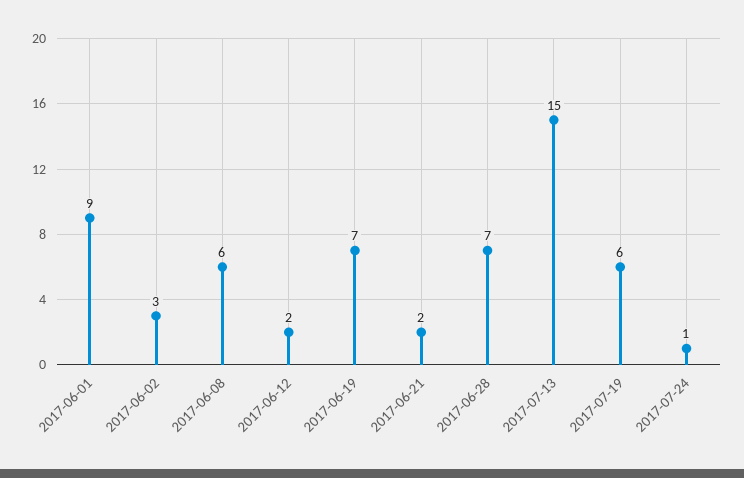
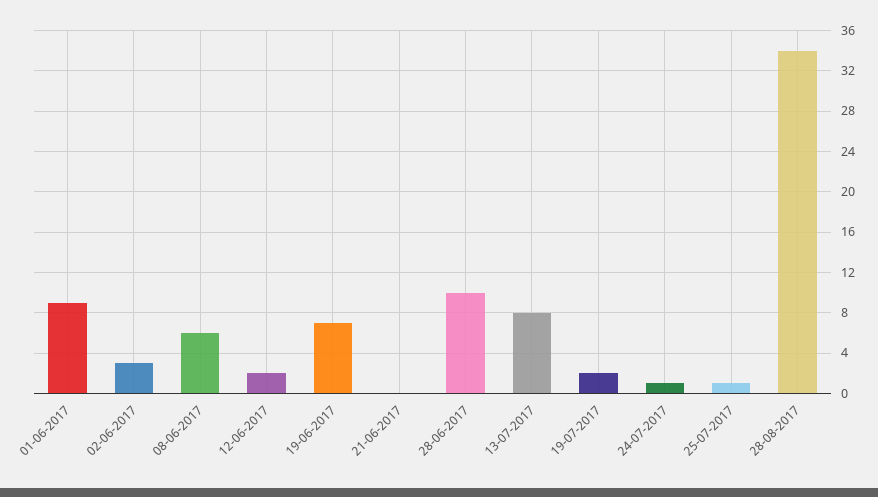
2017-06-21: 2 -> 0
2017-06-28: 7 -> 10
2017-07-13: 15 -> 8
2017-07-19: 6 -> 2
25-07-2017: none -> 1
28-08-2017: none -> 34

